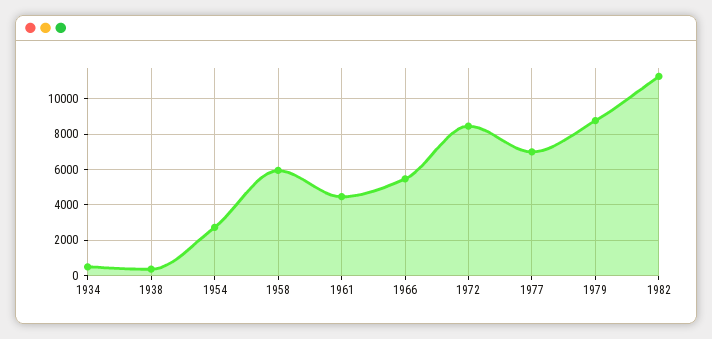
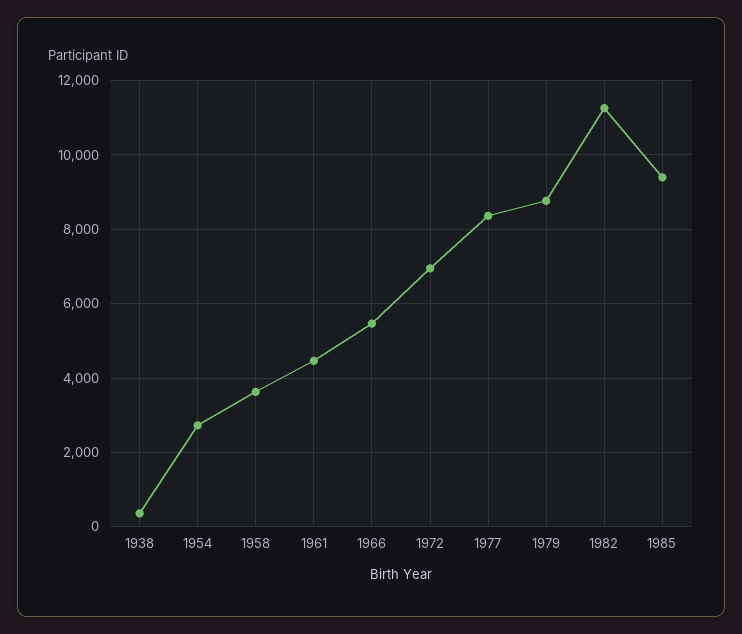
1934: 500 -> none
1958: 6000 -> 3600
1972: 8500 -> 7000
1977: 7000 -> 8400
1985: none -> 9400

